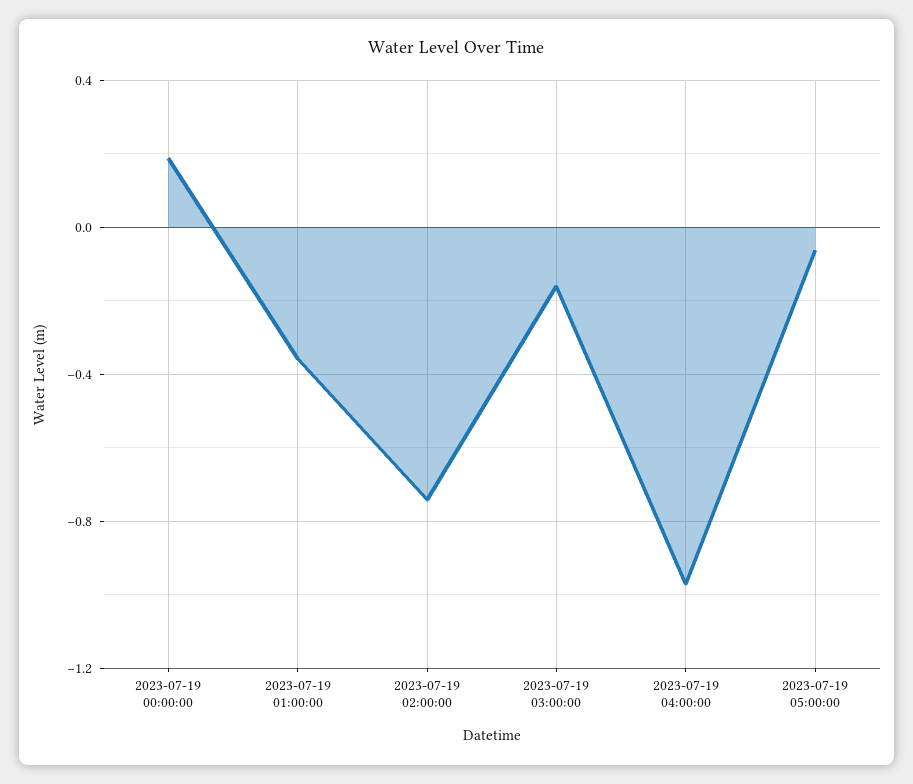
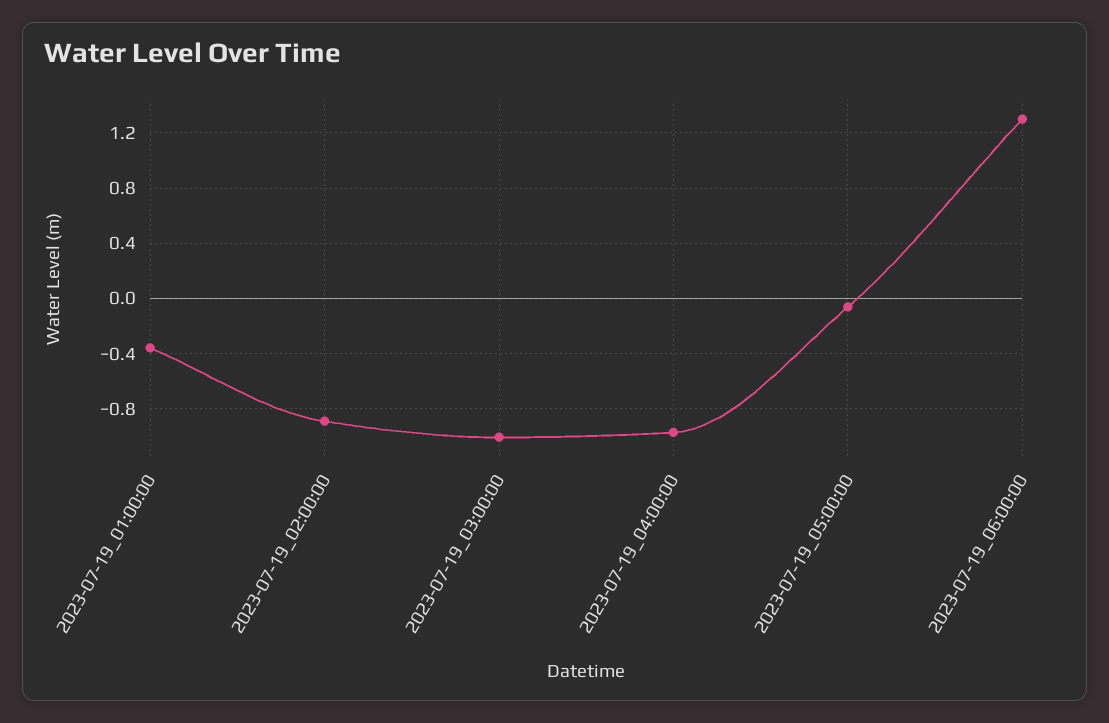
2023-07-19 00:00:00: 0.2 -> none
2023-07-19 02:00:00: -0.75 -> -0.9
2023-07-19 03:00:00: -0.15 -> -1
2023-07-19_06:00:00: none -> 1.3

